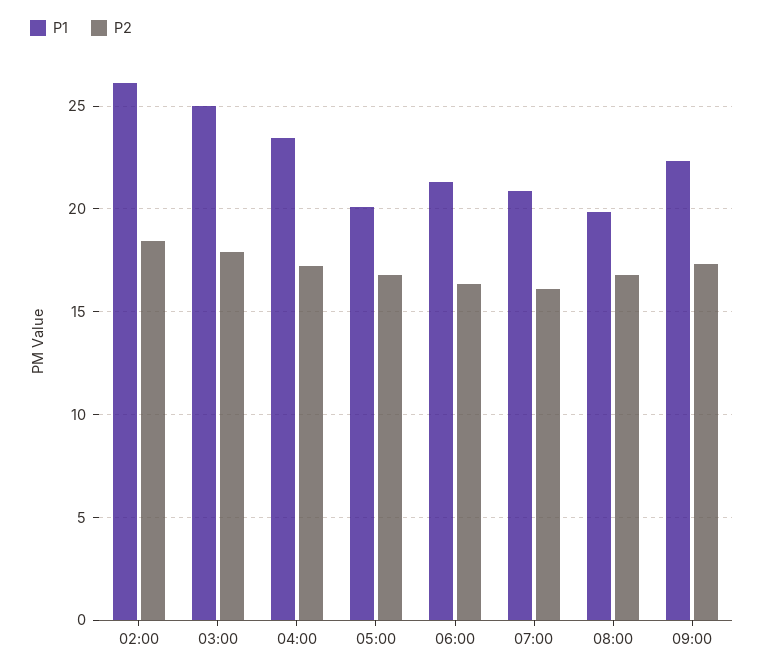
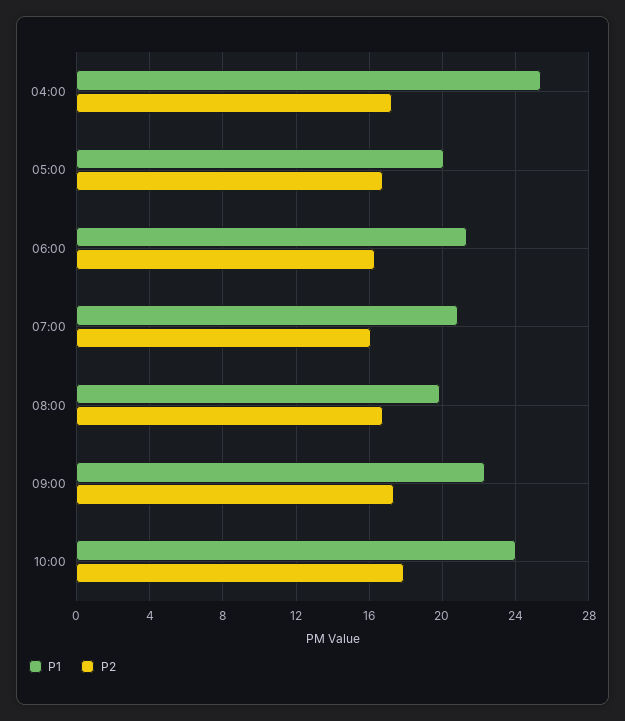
P1, 02:00: 26 -> none
P2, 02:00: 18.5 -> none
P1, 03:00: 25 -> none
P2, 03:00: 18 -> none
P1, 04:00: 23.5 -> 25.5
P1, 10:00: none -> 24
P2, 10:00: none -> 18

